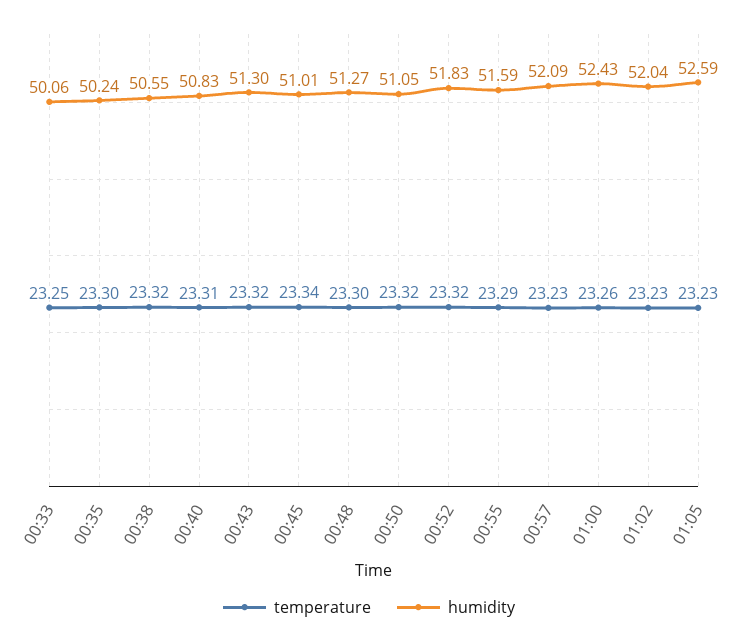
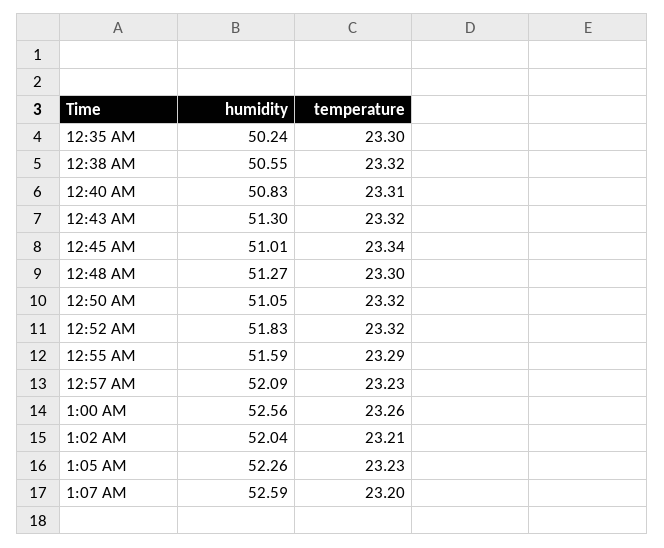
temperature, 00:33: 23.25 -> none
humidity, 00:33: 50.06 -> none
humidity, 01:00: 52.43 -> 52.56
temperature, 01:02: 23.23 -> 23.21
humidity, 01:05: 52.59 -> 52.26
humidity, 1:07 AM: none -> 52.59
temperature, 1:07 AM: none -> 23.2

